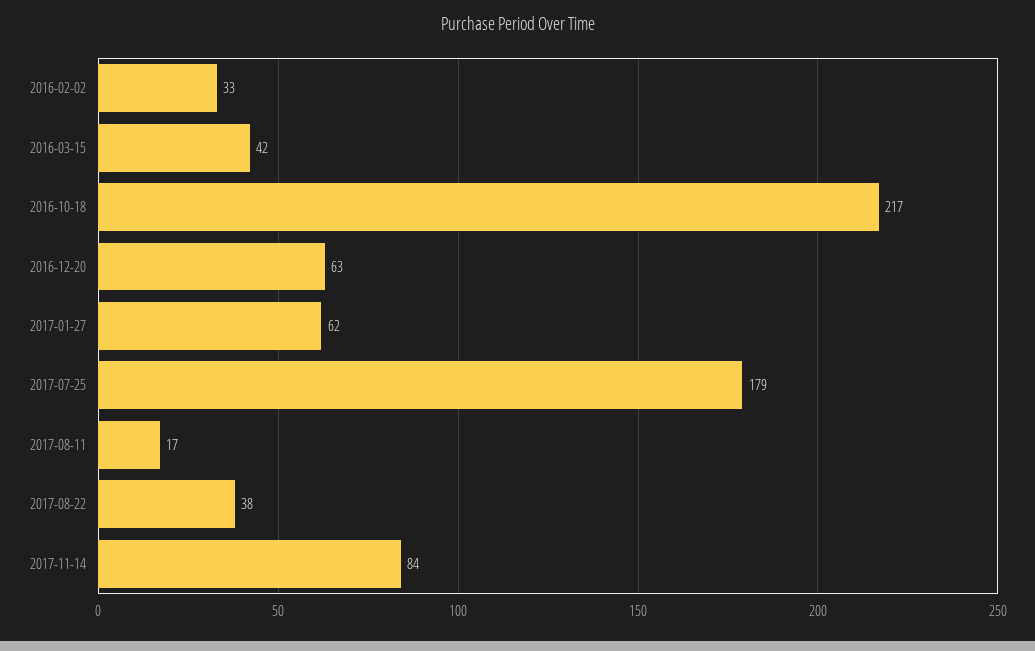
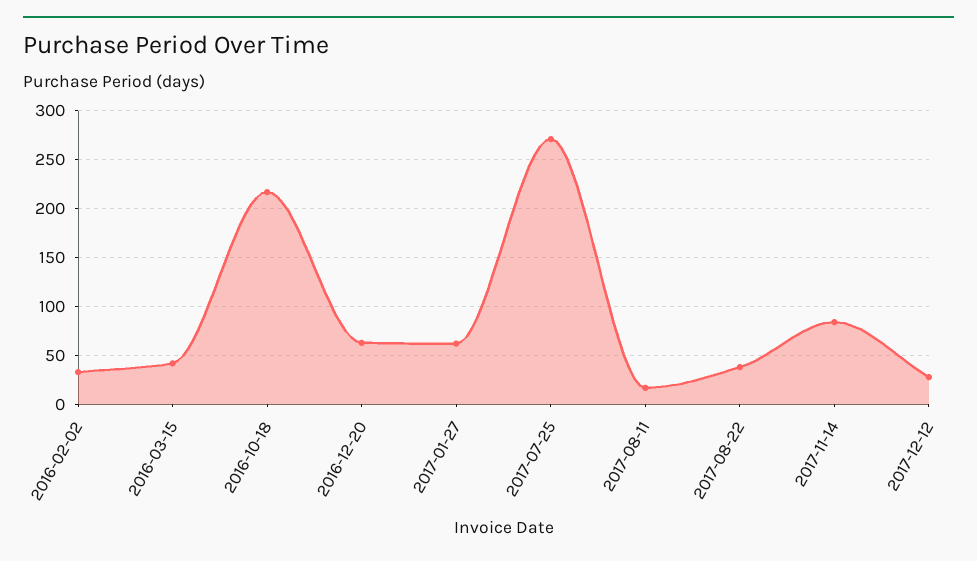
2017-07-25: 179 -> 270
2017-12-12: none -> 30

